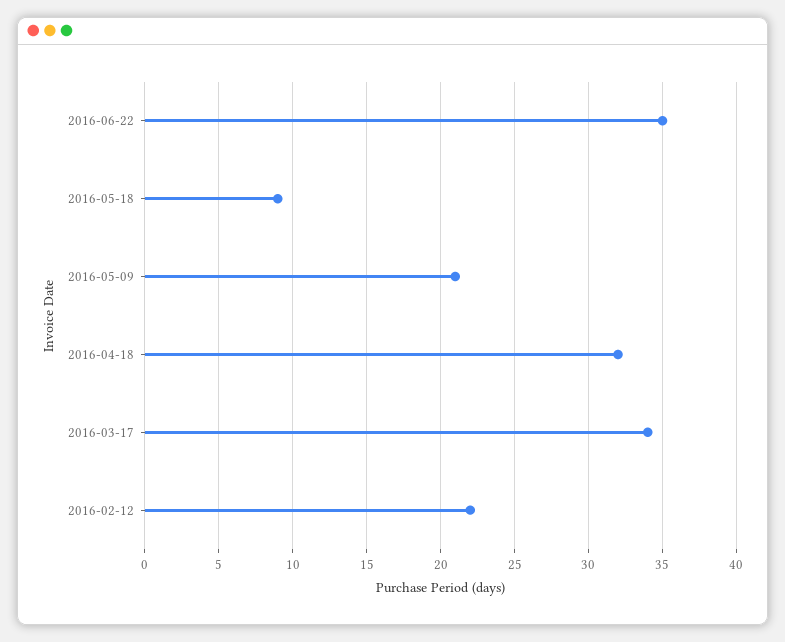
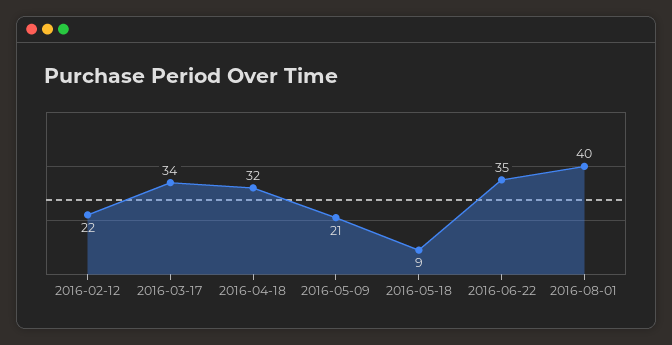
2016-08-01: none -> 40

